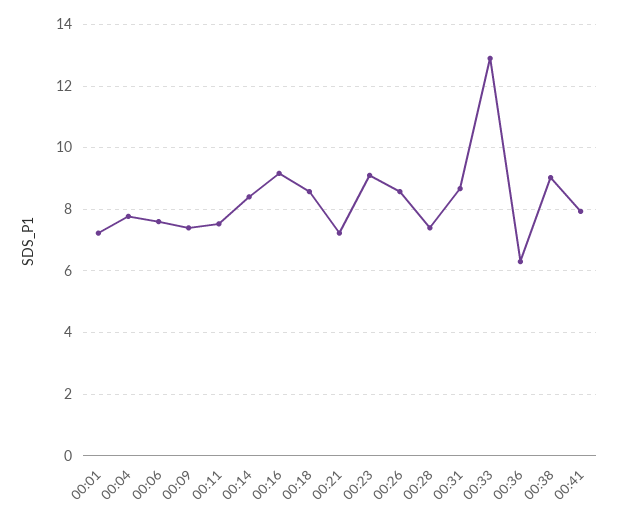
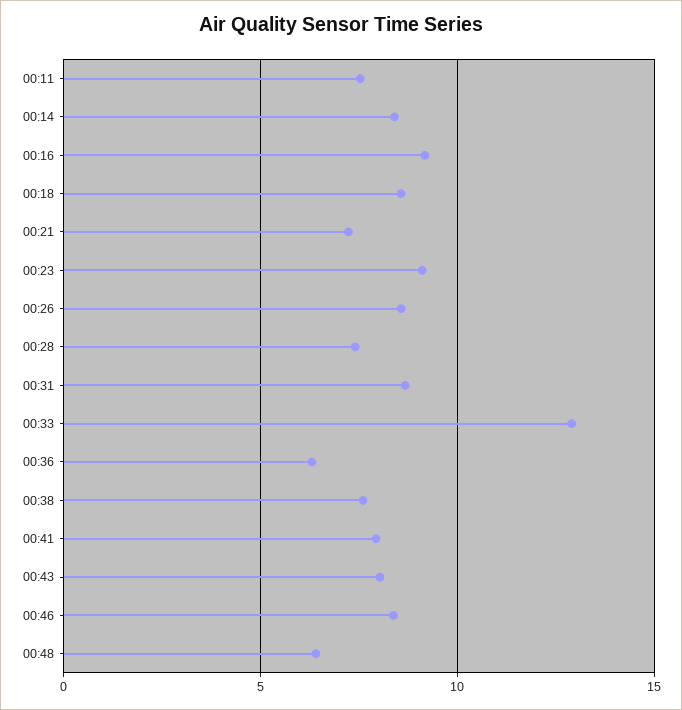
00:01: 7.2 -> none
00:04: 7.8 -> none
00:06: 7.6 -> none
00:09: 7.4 -> none
00:38: 9 -> 7.5
00:43: none -> 8
00:46: none -> 8.5
00:48: none -> 6.5

